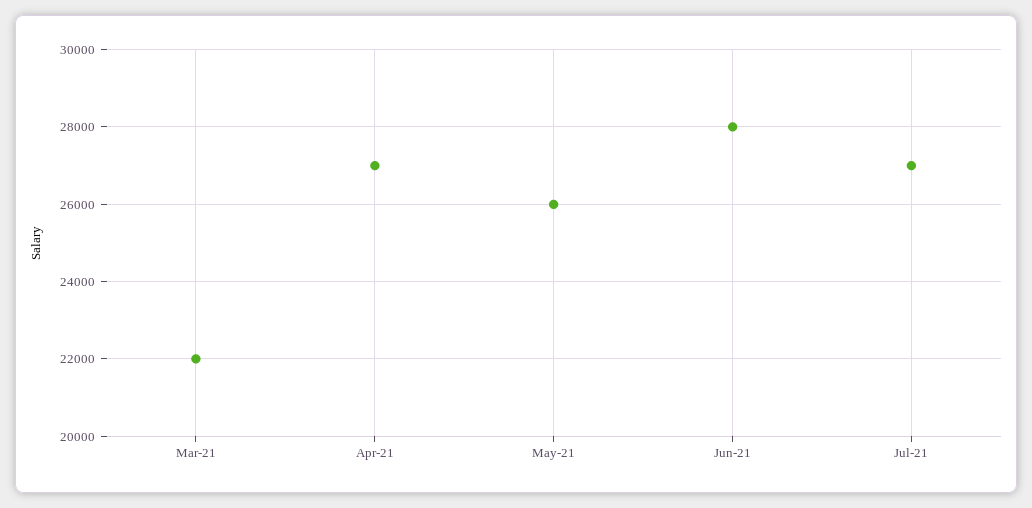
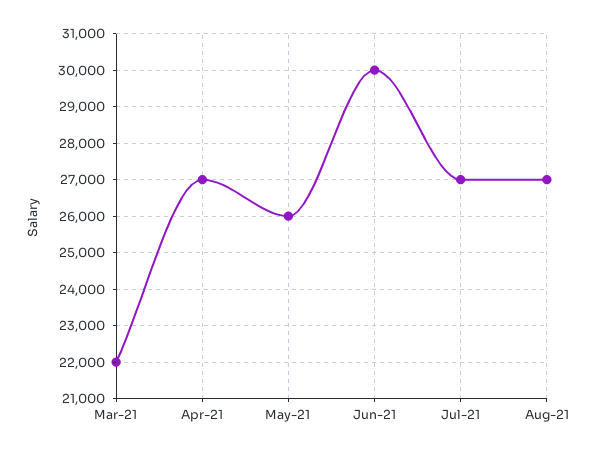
Jun-21: 28000 -> 30000
Aug-21: none -> 27000

